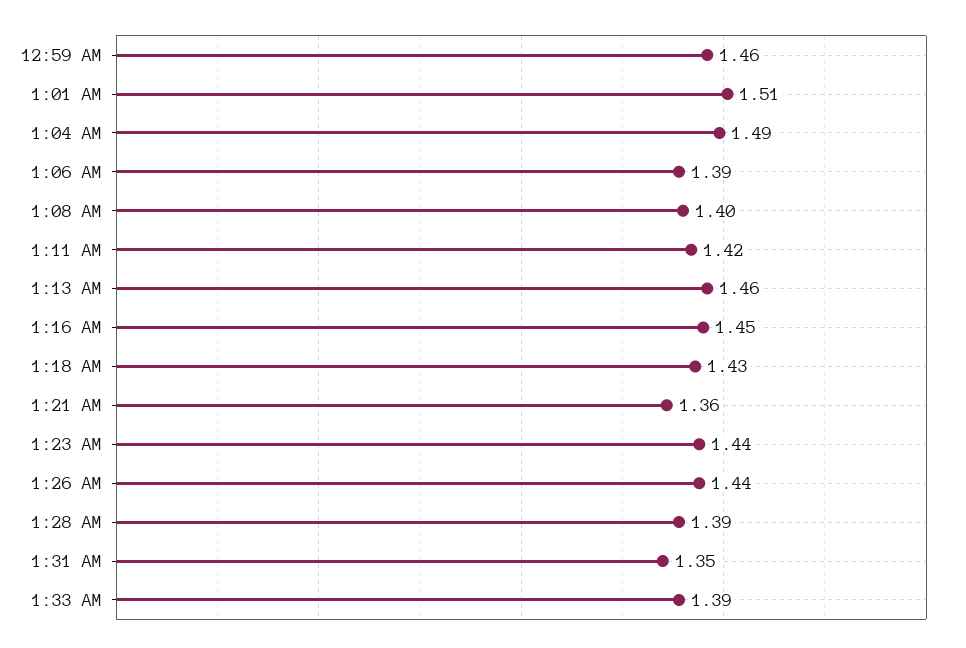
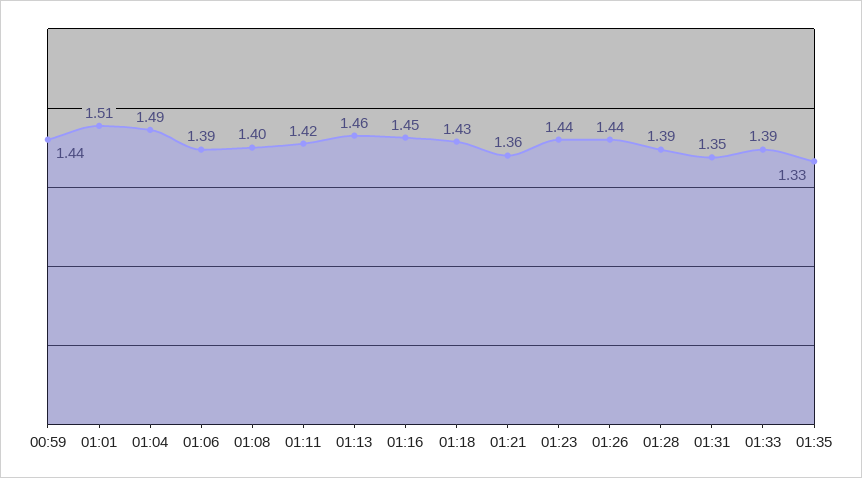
12:59 AM: 1.46 -> 1.44
01:35: none -> 1.33

